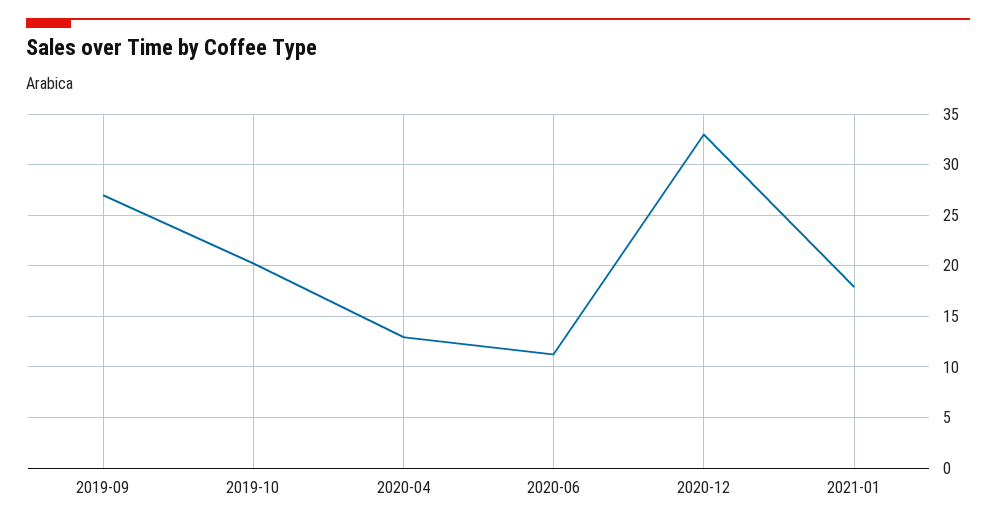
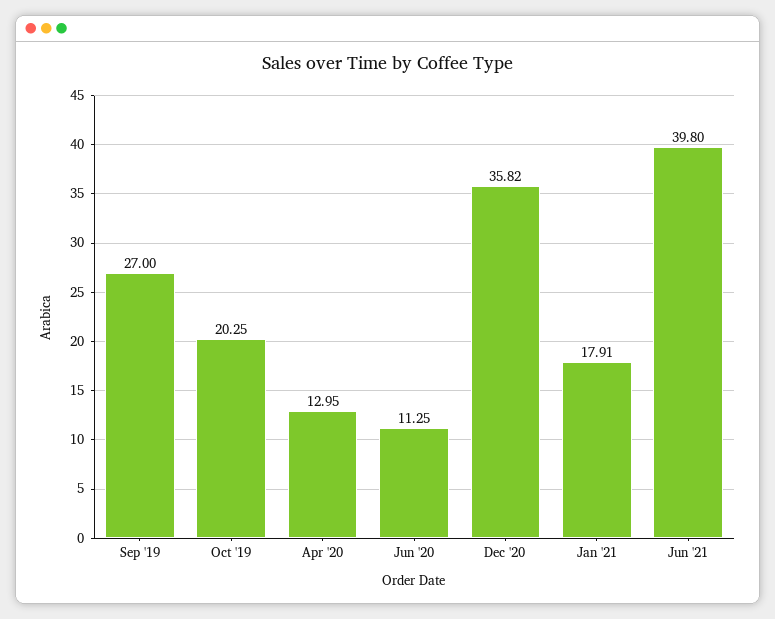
2020-12: 33 -> 35.82
Jun '21: none -> 39.8

